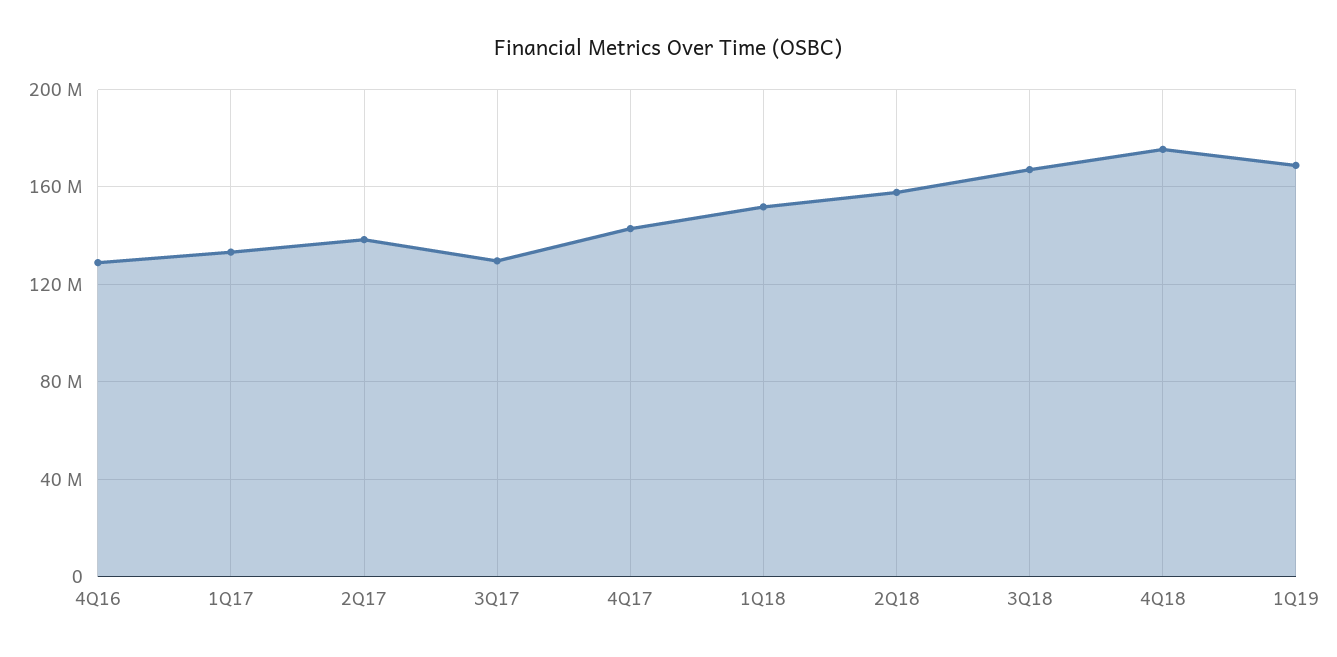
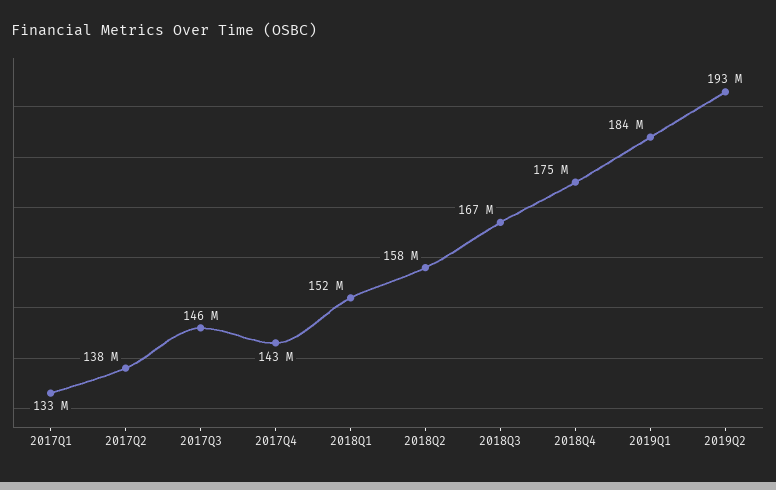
4Q16: 130000000 -> none
3Q17: 130000000 -> 146000000
1Q19: 170000000 -> 184000000
2019Q2: none -> 193000000

